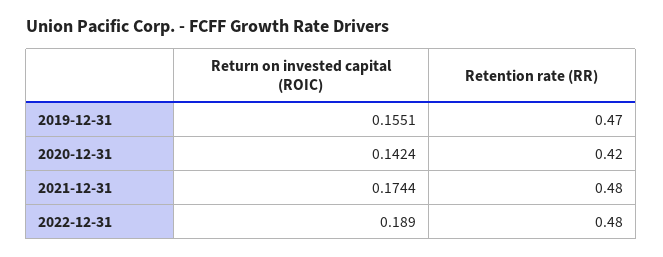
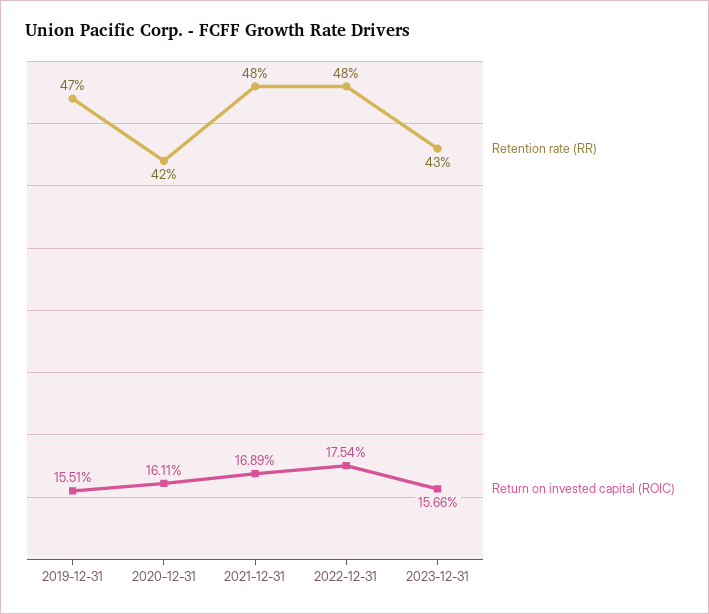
Return on invested capital (ROIC), 2020-12-31: 0.1424 -> 0.1611
Return on invested capital (ROIC), 2021-12-31: 0.1744 -> 0.1689
Return on invested capital (ROIC), 2022-12-31: 0.189 -> 0.1754
Retention rate (RR), 2023-12-31: none -> 0.43
Return on invested capital (ROIC), 2023-12-31: none -> 0.1566

